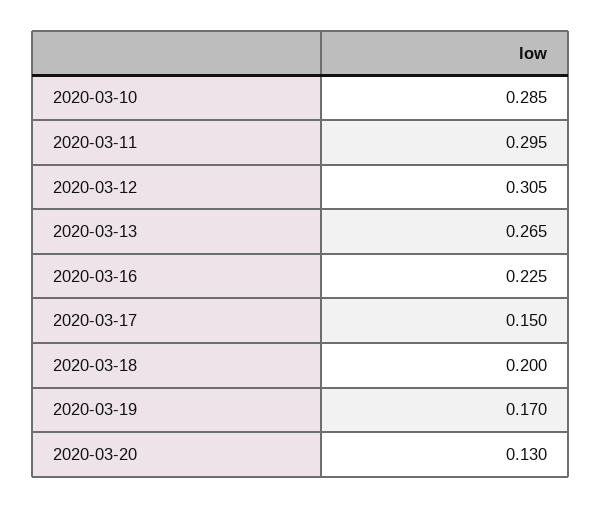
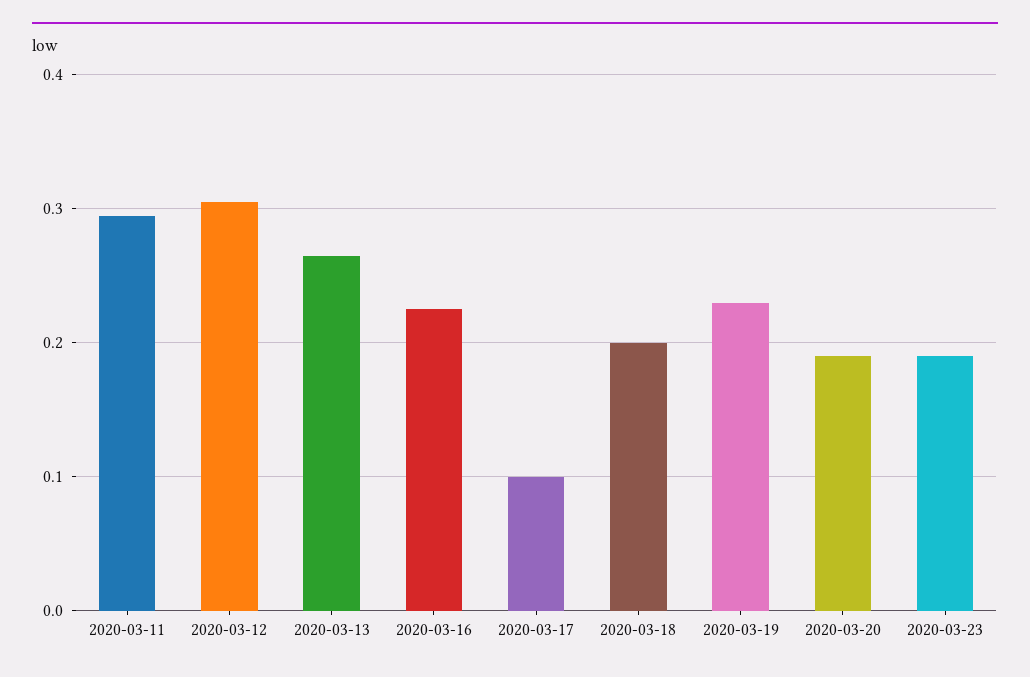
2020-03-10: 0.285 -> none
2020-03-17: 0.15 -> 0.1
2020-03-19: 0.17 -> 0.23
2020-03-20: 0.13 -> 0.19
2020-03-23: none -> 0.19

